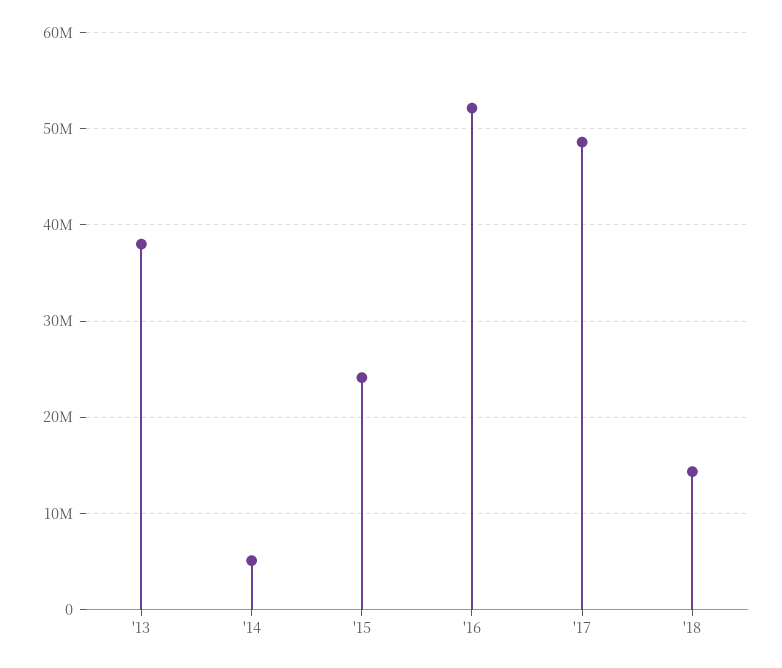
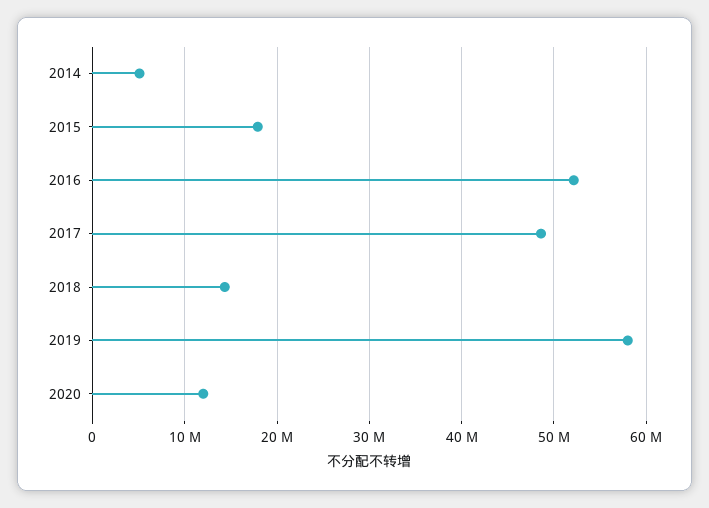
'13: 38000000 -> none
'15: 24000000 -> 18000000
2019: none -> 58000000
2020: none -> 12000000

